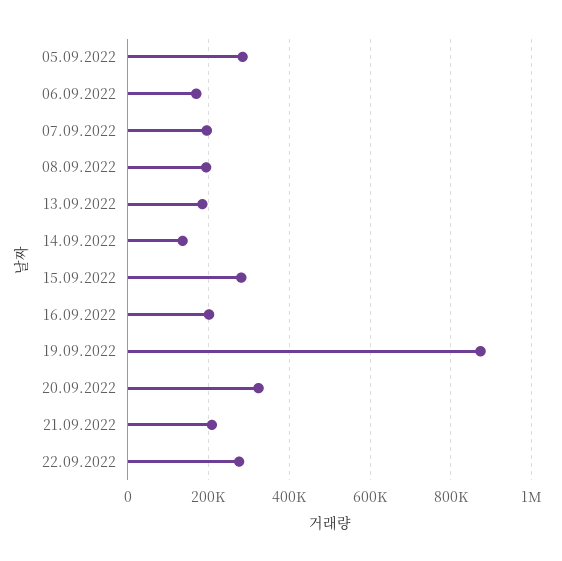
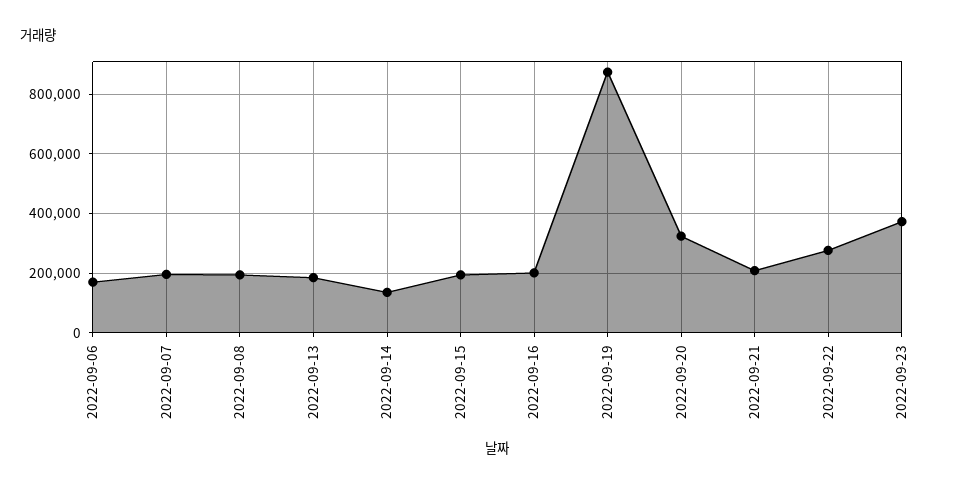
05.09.2022: 280000 -> none
15.09.2022: 280000 -> 200000
2022-09-23: none -> 375000

